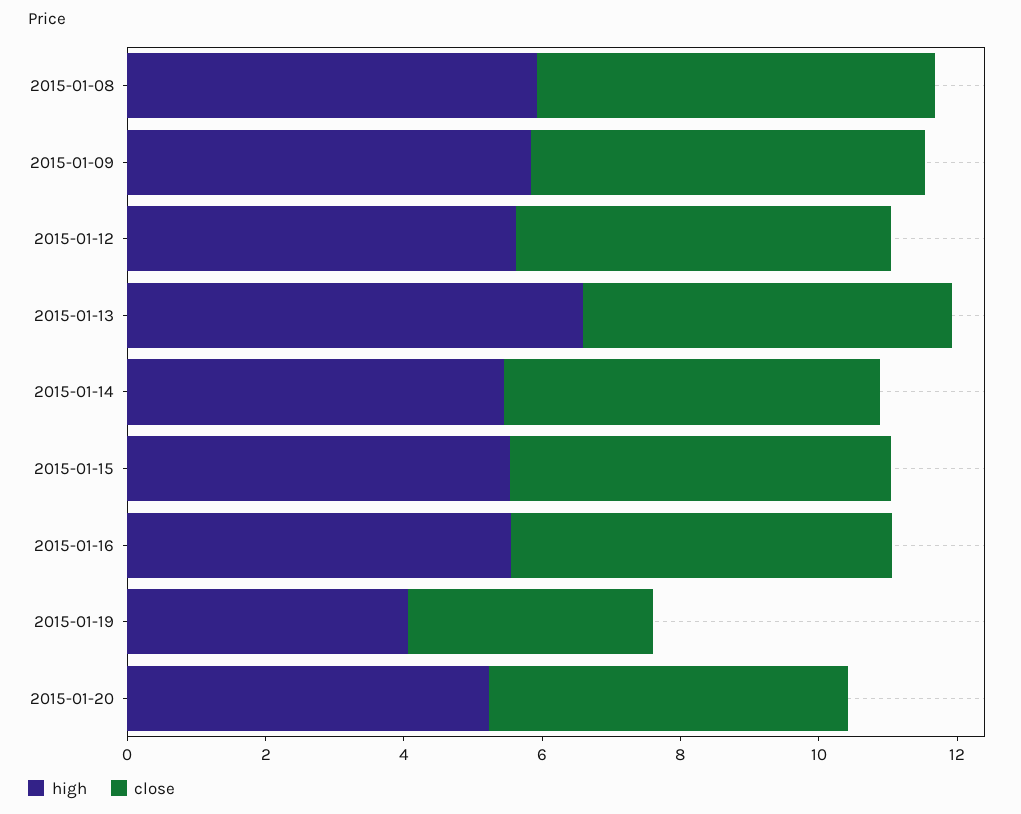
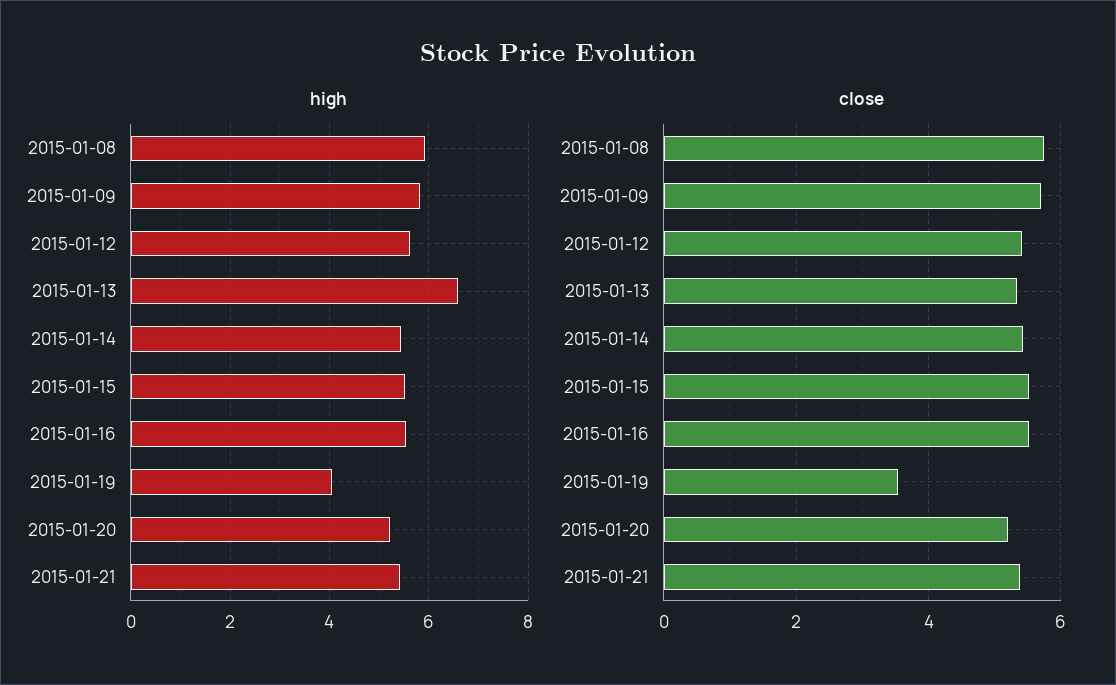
high, 2015-01-21: none -> 5.4
close, 2015-01-21: none -> 5.4

